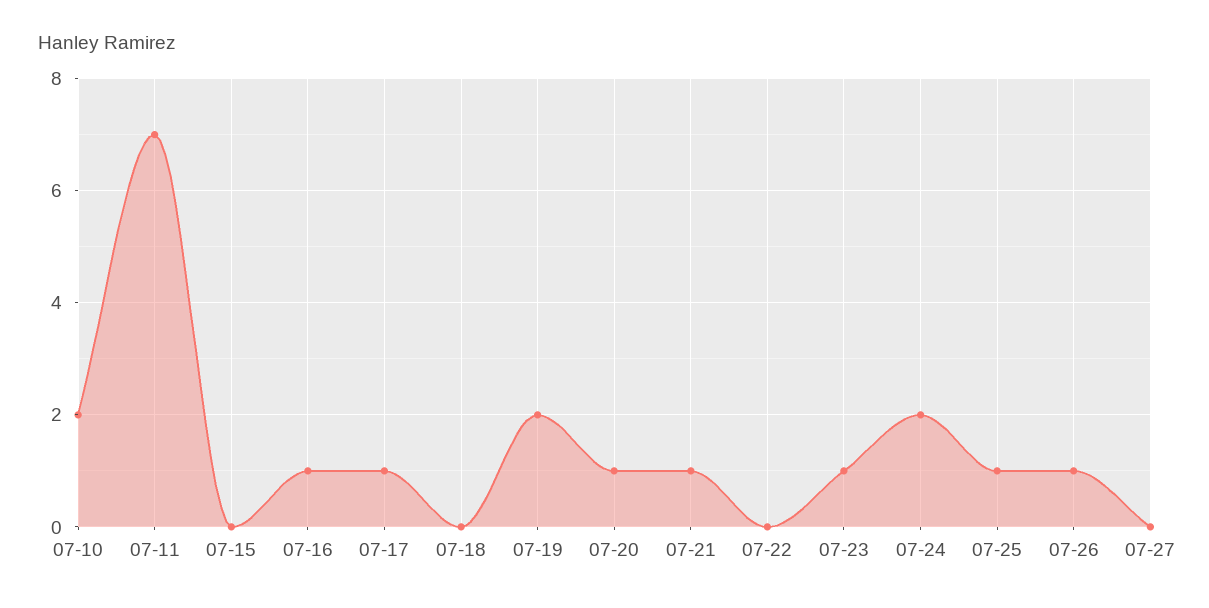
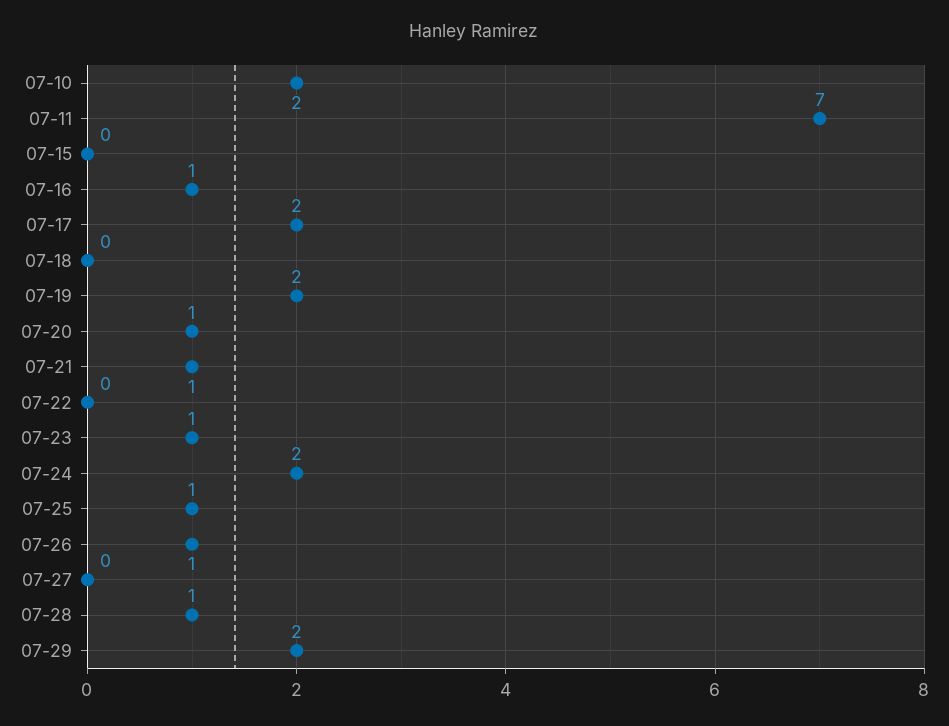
07-17: 1 -> 2
07-28: none -> 1
07-29: none -> 2

